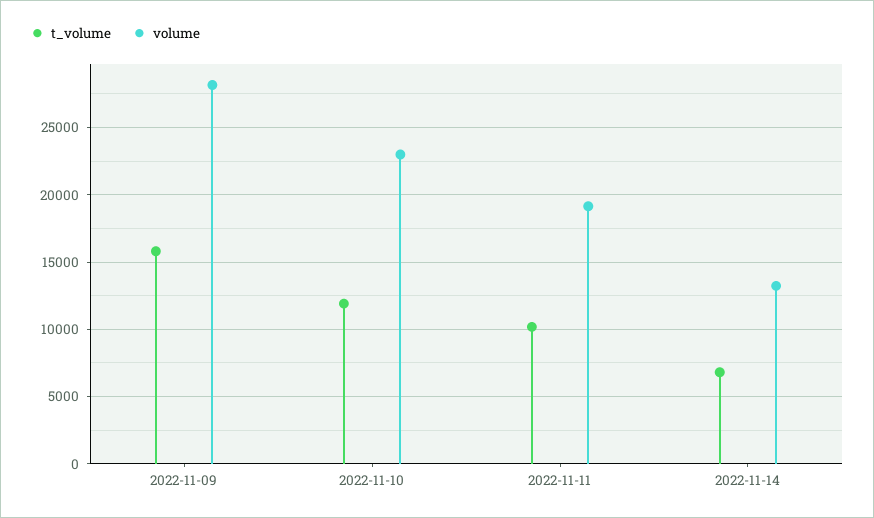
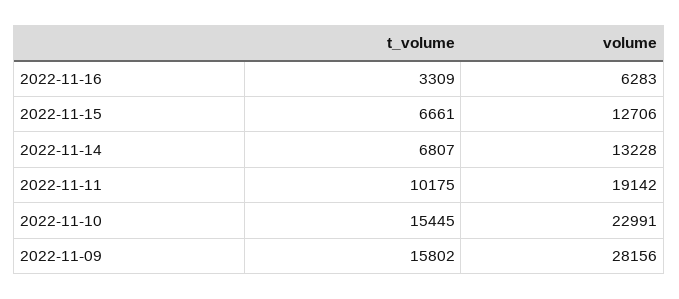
t_volume, 2022-11-10: 12000 -> 15445
t_volume, 2022-11-16: none -> 3309
volume, 2022-11-16: none -> 6283
t_volume, 2022-11-15: none -> 6661
volume, 2022-11-15: none -> 12706

